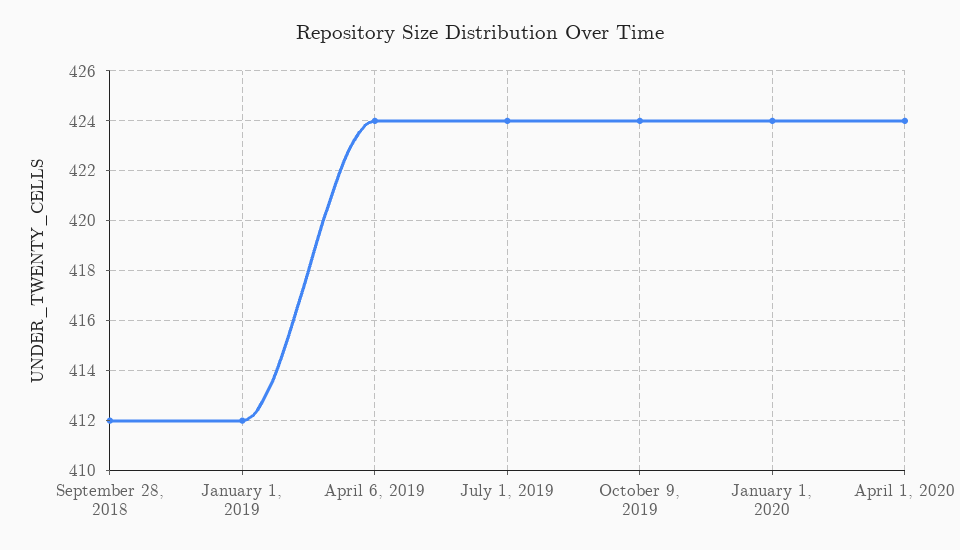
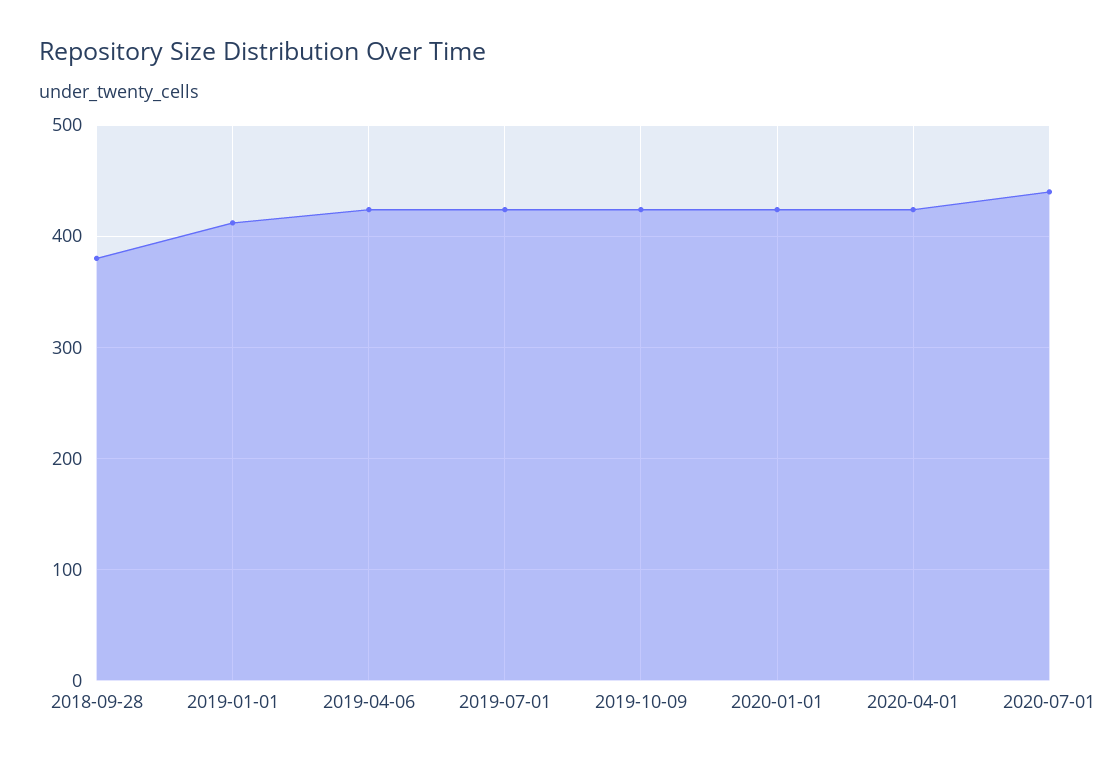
September 28, 2018: 412 -> 380
2020-07-01: none -> 440

